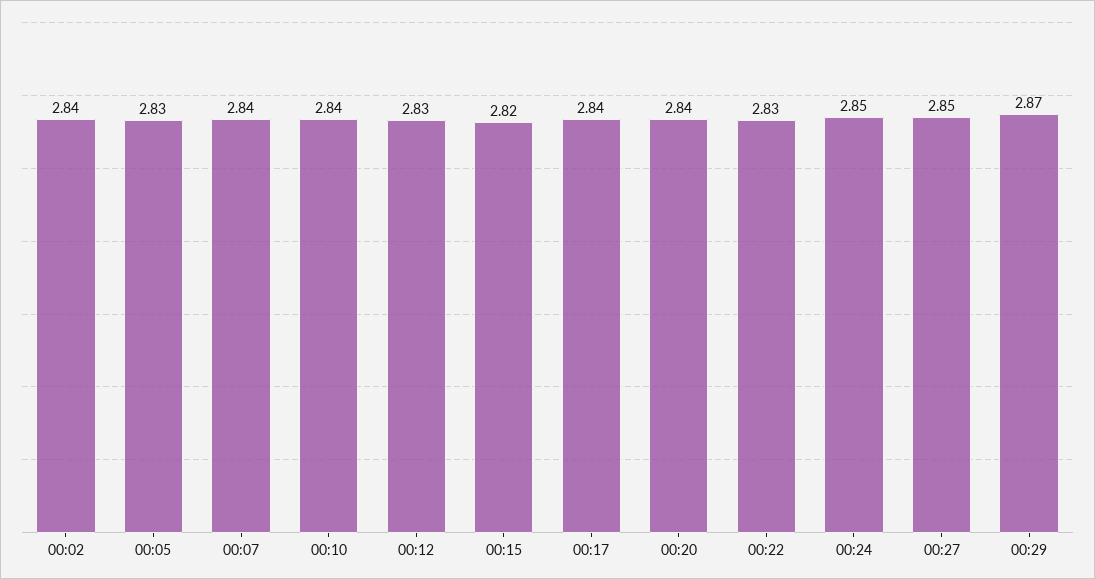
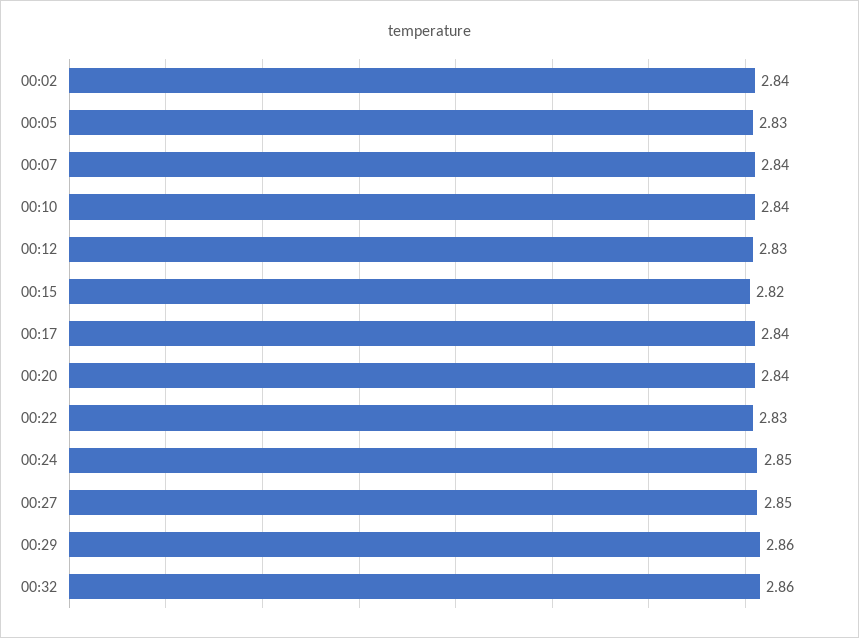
00:29: 2.87 -> 2.86
00:32: none -> 2.86

